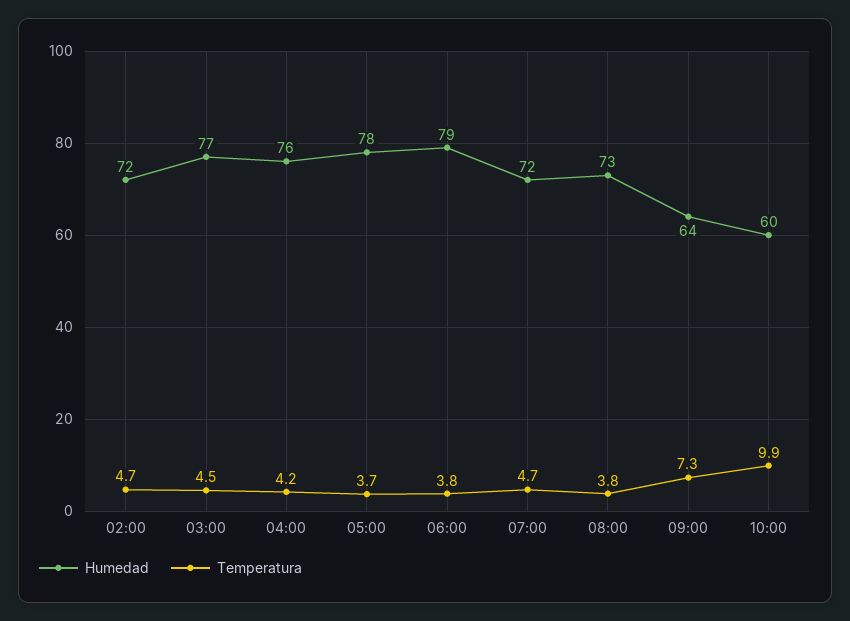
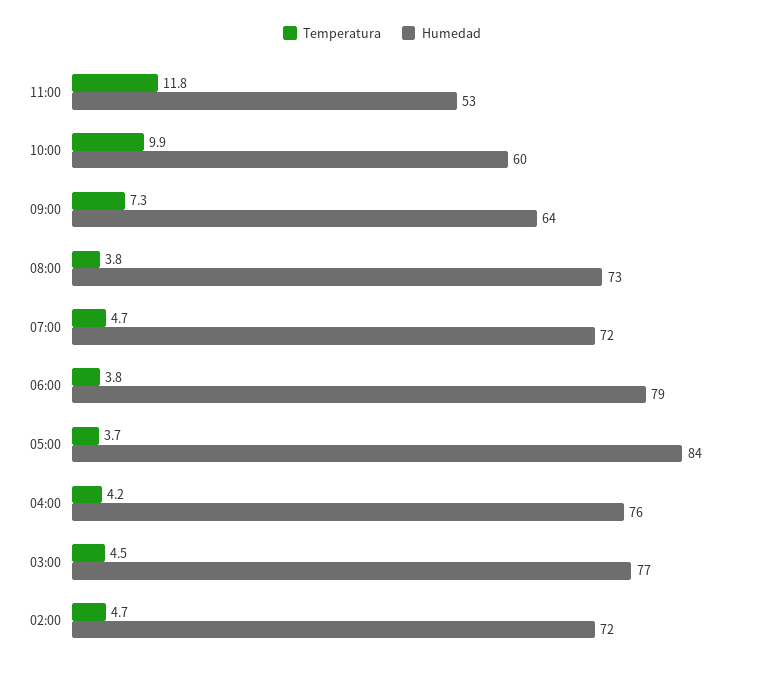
Humedad, 05:00: 78 -> 84
Temperatura, 11:00: none -> 11.8
Humedad, 11:00: none -> 53

